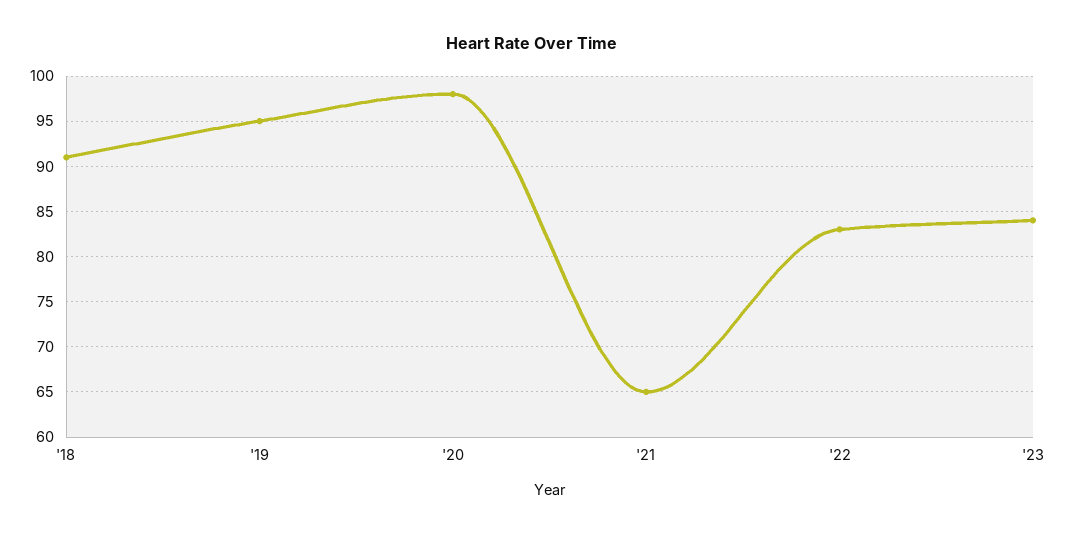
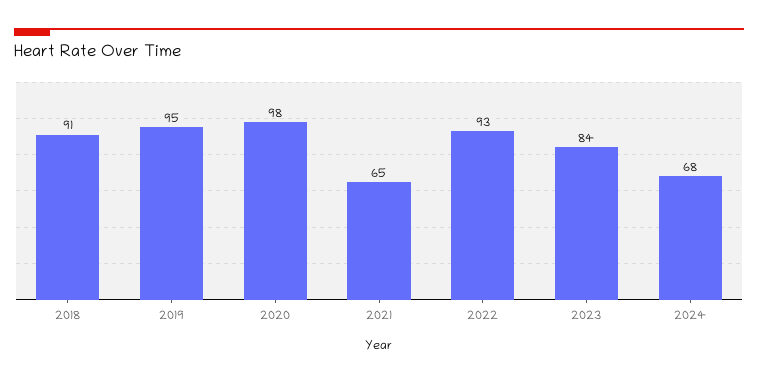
'22: 83 -> 93
2024: none -> 68

